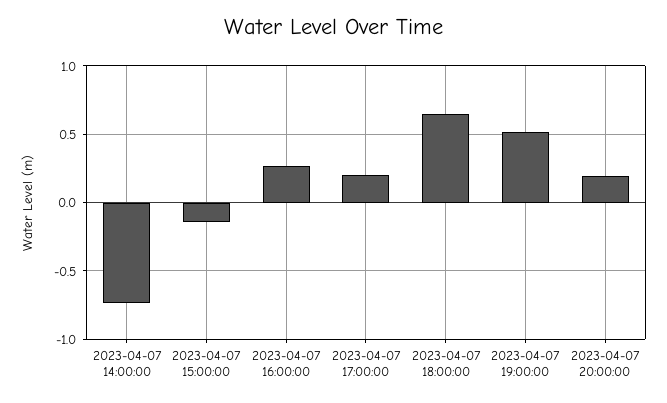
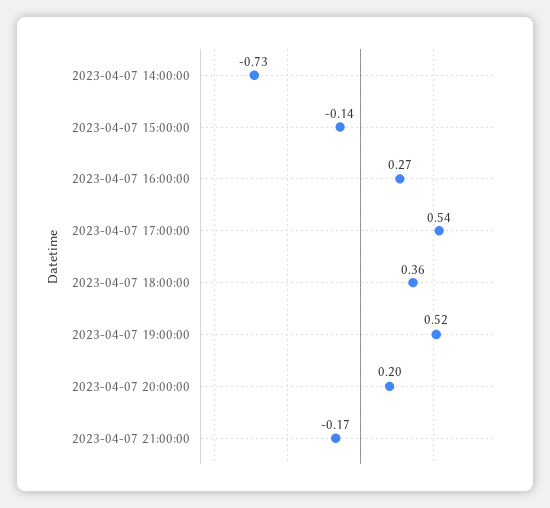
2023-04-07 17:00:00: 0.2 -> 0.54
2023-04-07 18:00:00: 0.65 -> 0.36
2023-04-07 21:00:00: none -> -0.17

